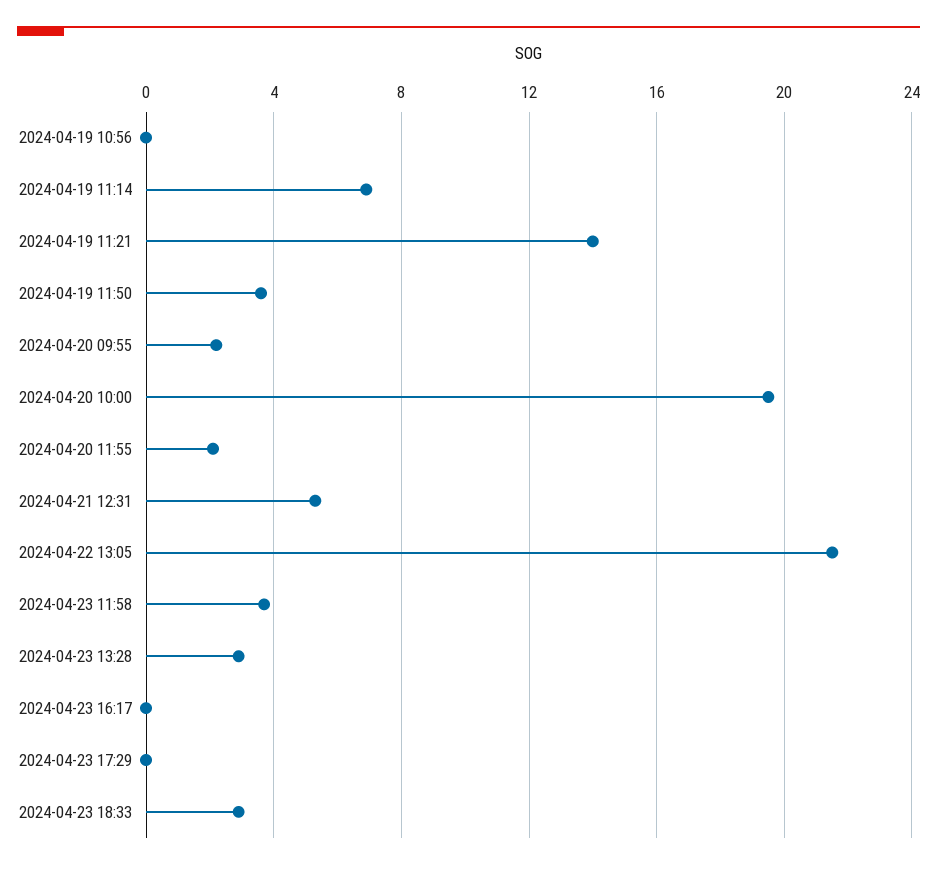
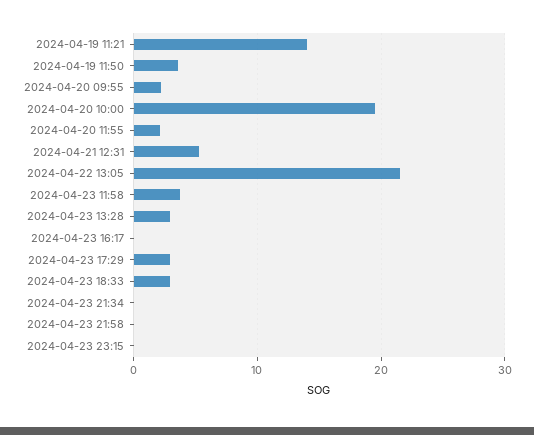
2024-04-19 10:56: 0 -> none
2024-04-19 11:14: 7 -> none
2024-04-23 17:29: 0 -> 3
2024-04-23 21:34: none -> 0
2024-04-23 21:58: none -> 0
2024-04-23 23:15: none -> 0

